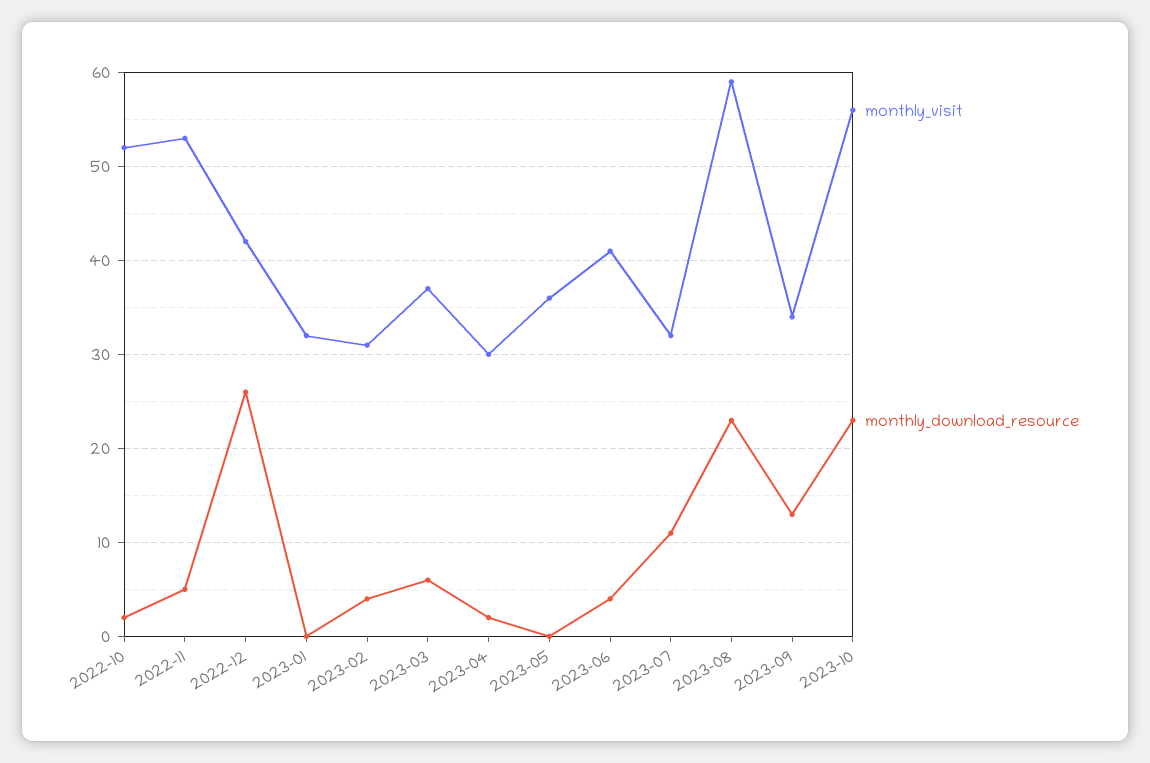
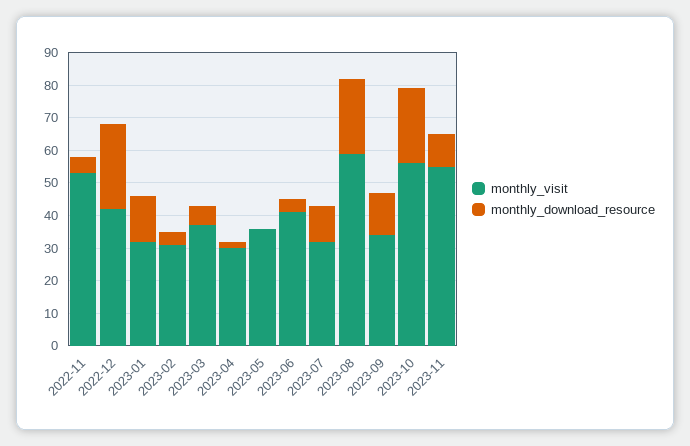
monthly_visit, 2022-10: 52 -> none
monthly_download_resource, 2022-10: 2 -> none
monthly_download_resource, 2023-01: 0 -> 15
monthly_visit, 2023-11: none -> 55
monthly_download_resource, 2023-11: none -> 10

